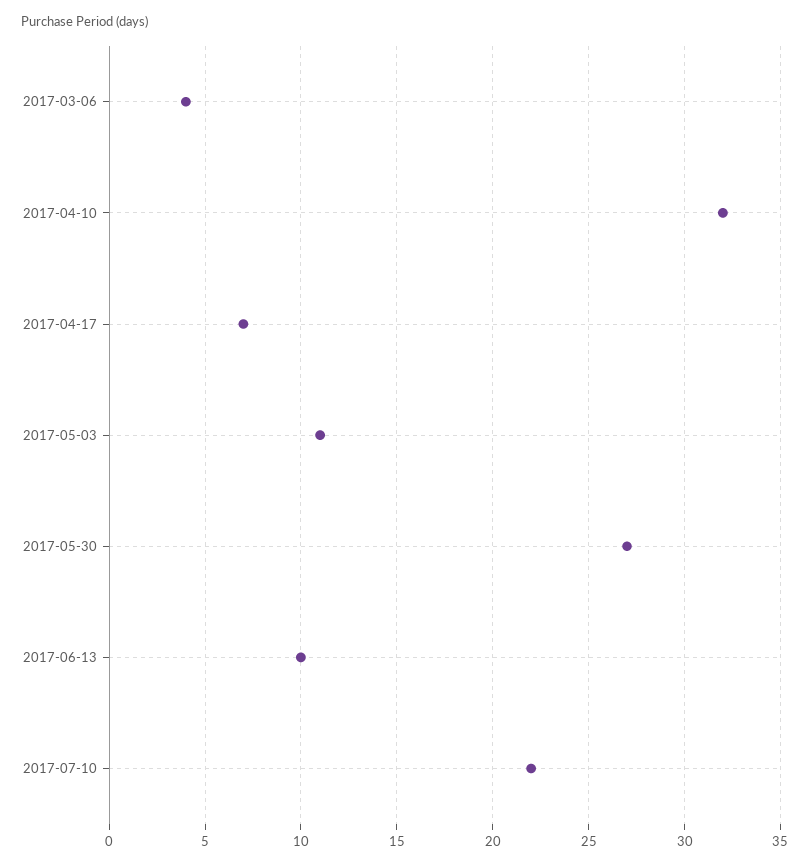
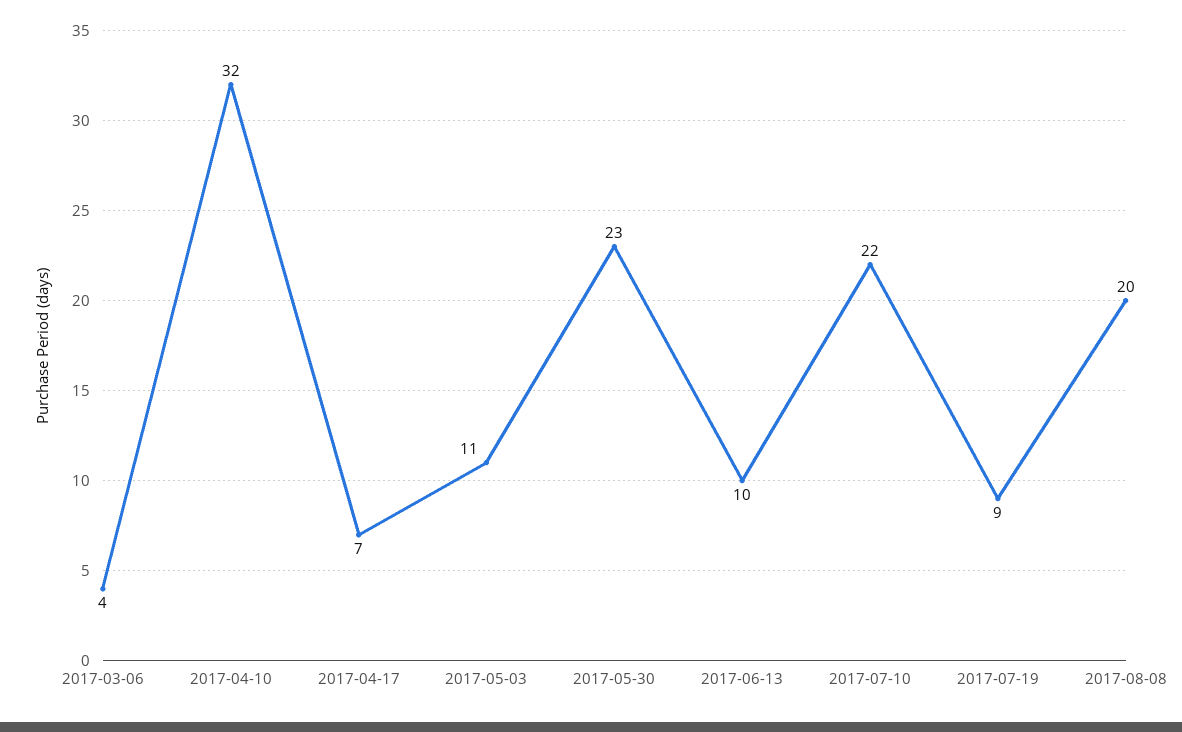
2017-05-30: 27 -> 23
2017-07-19: none -> 9
2017-08-08: none -> 20

